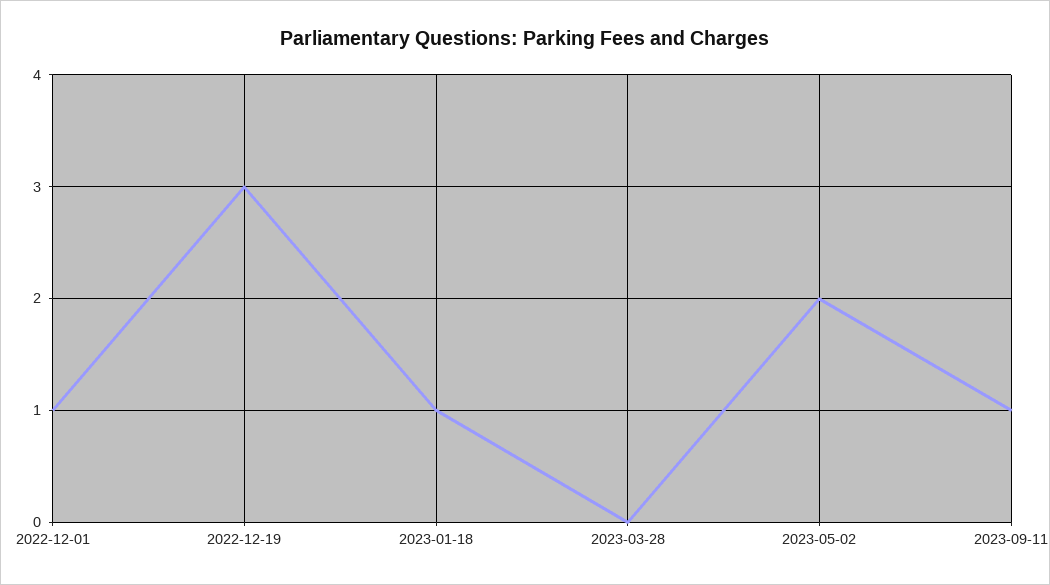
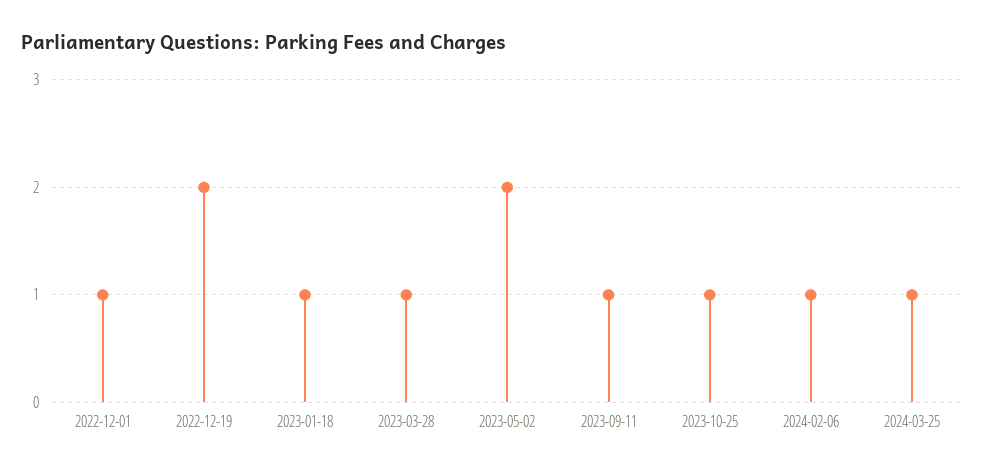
2022-12-19: 3 -> 2
2023-03-28: 0 -> 1
2023-10-25: none -> 1
2024-02-06: none -> 1
2024-03-25: none -> 1

